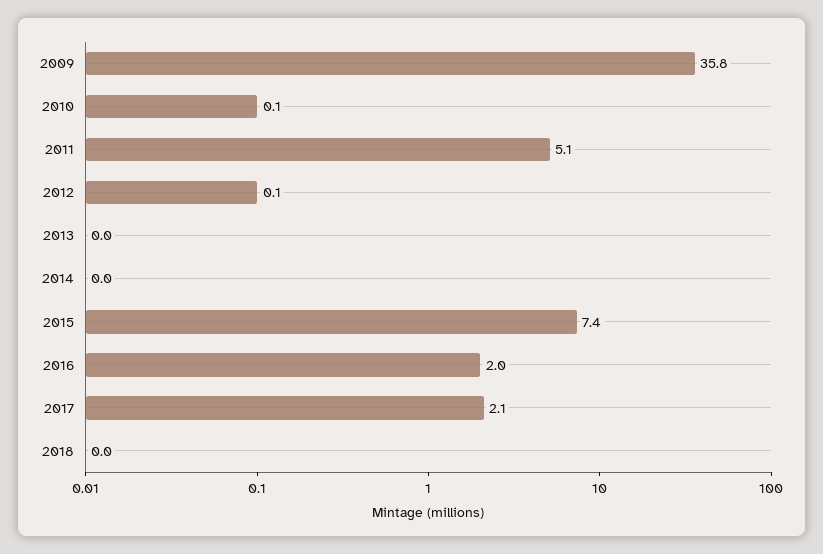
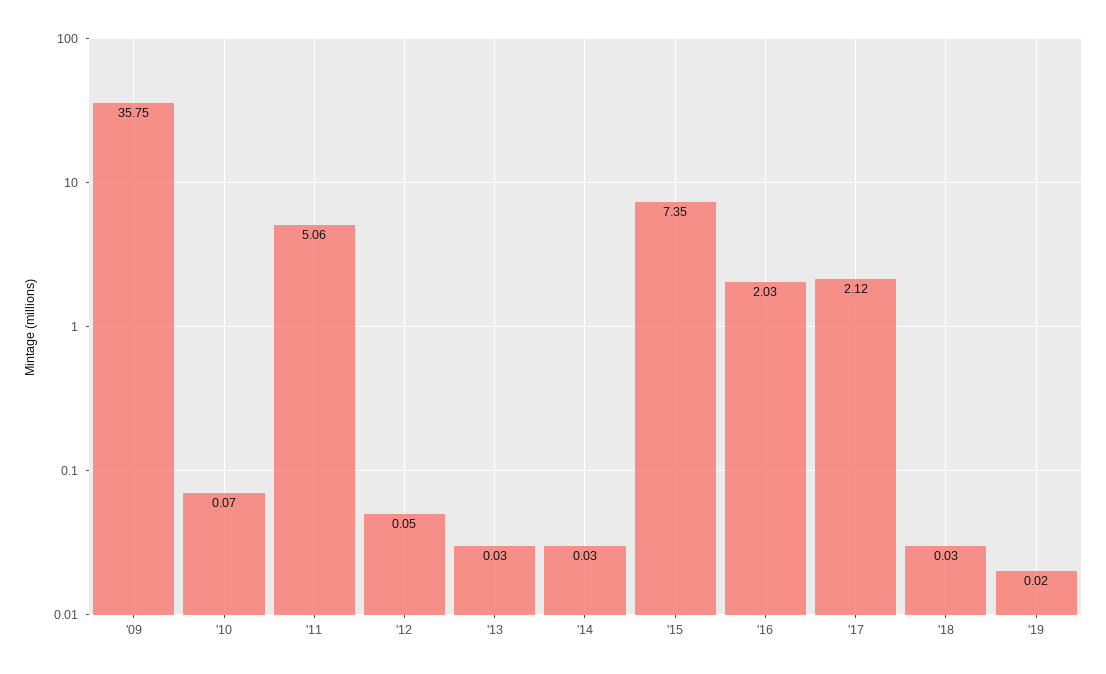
'19: none -> 0.02

